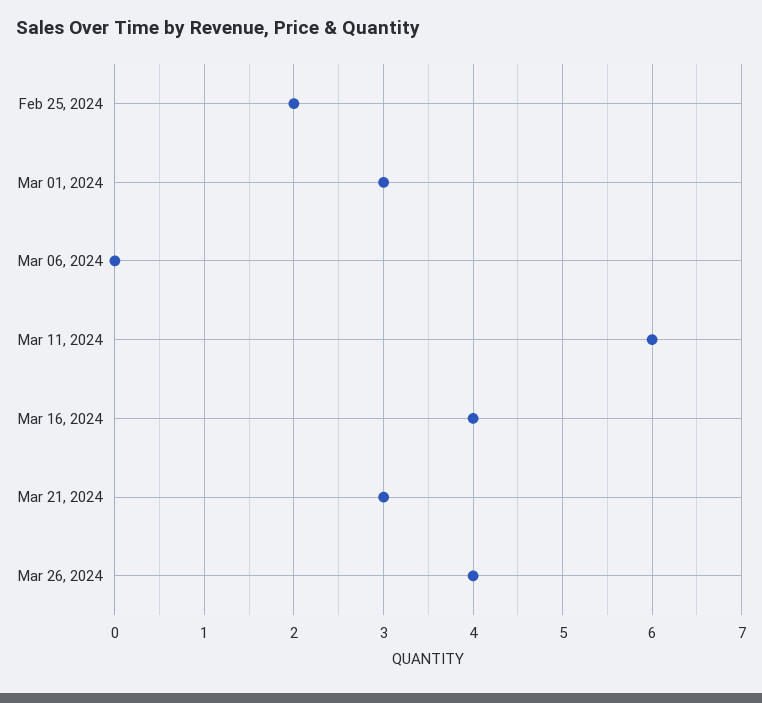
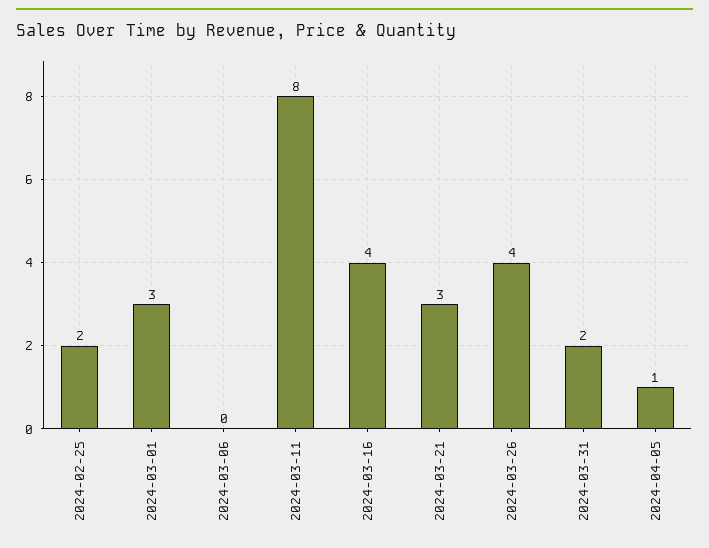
Mar 11, 2024: 6 -> 8
2024-03-31: none -> 2
2024-04-05: none -> 1

